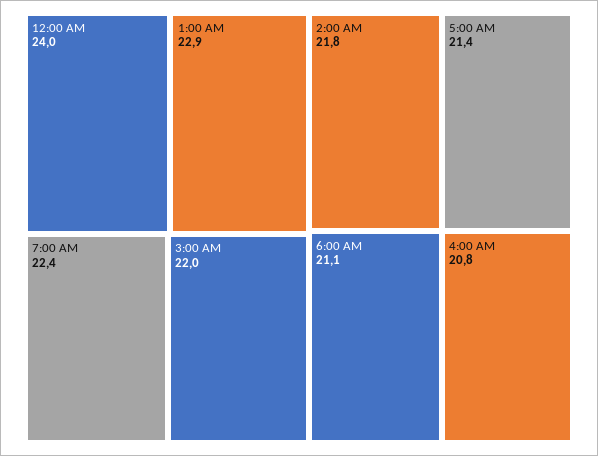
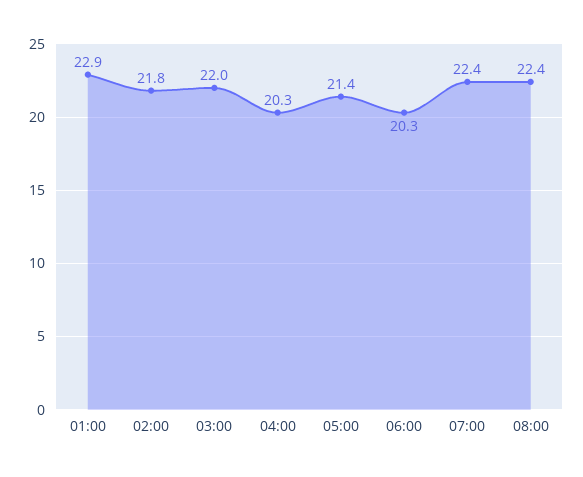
12:00 AM: 24 -> none
6:00 AM: 21.1 -> 20.3
4:00 AM: 20.8 -> 20.3
08:00: none -> 22.4

